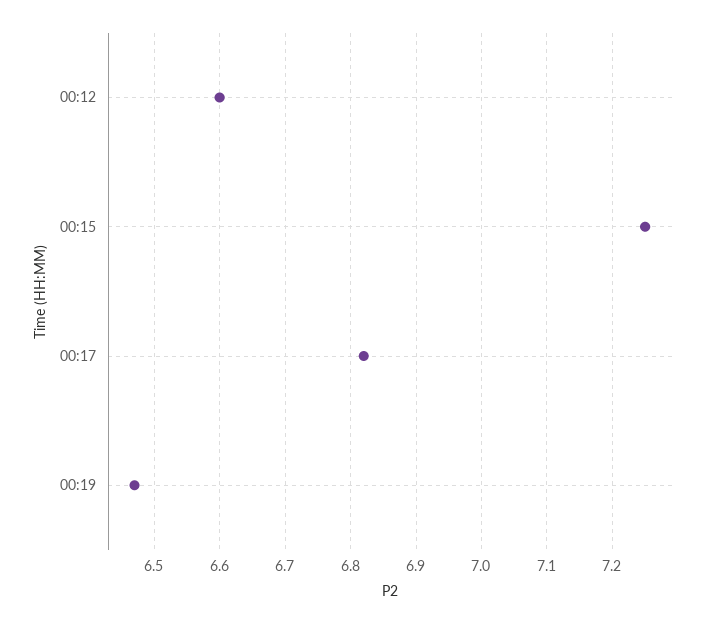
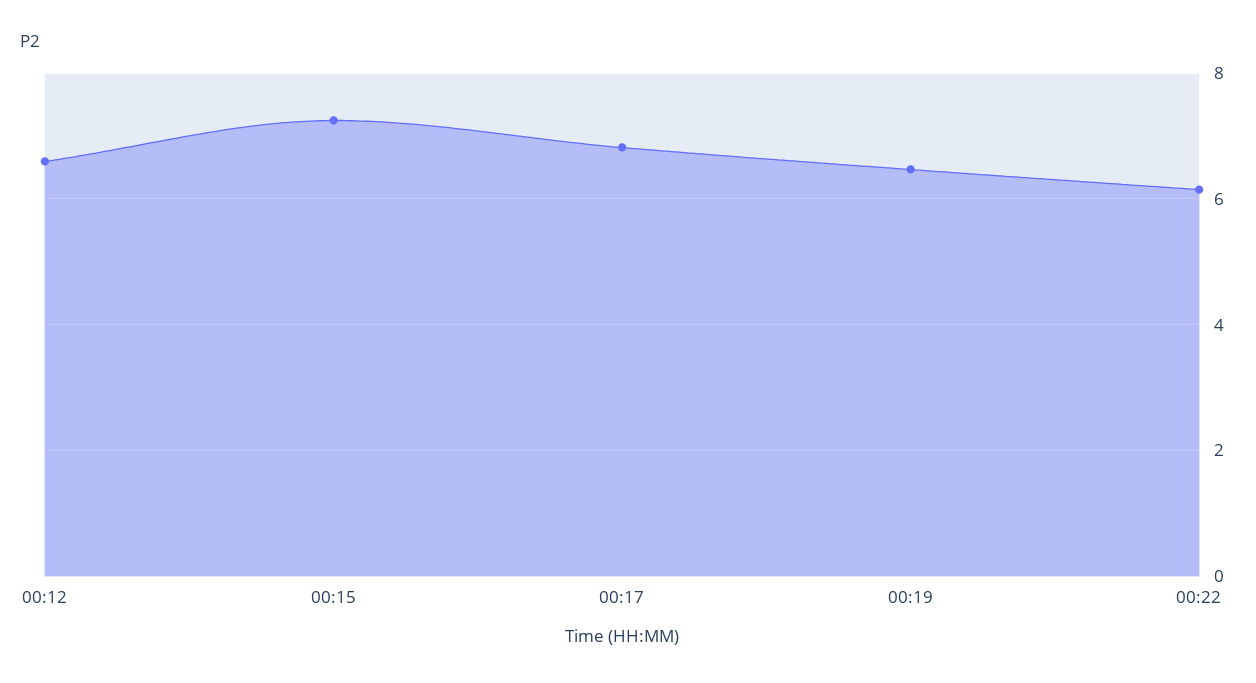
00:22: none -> 6.2

